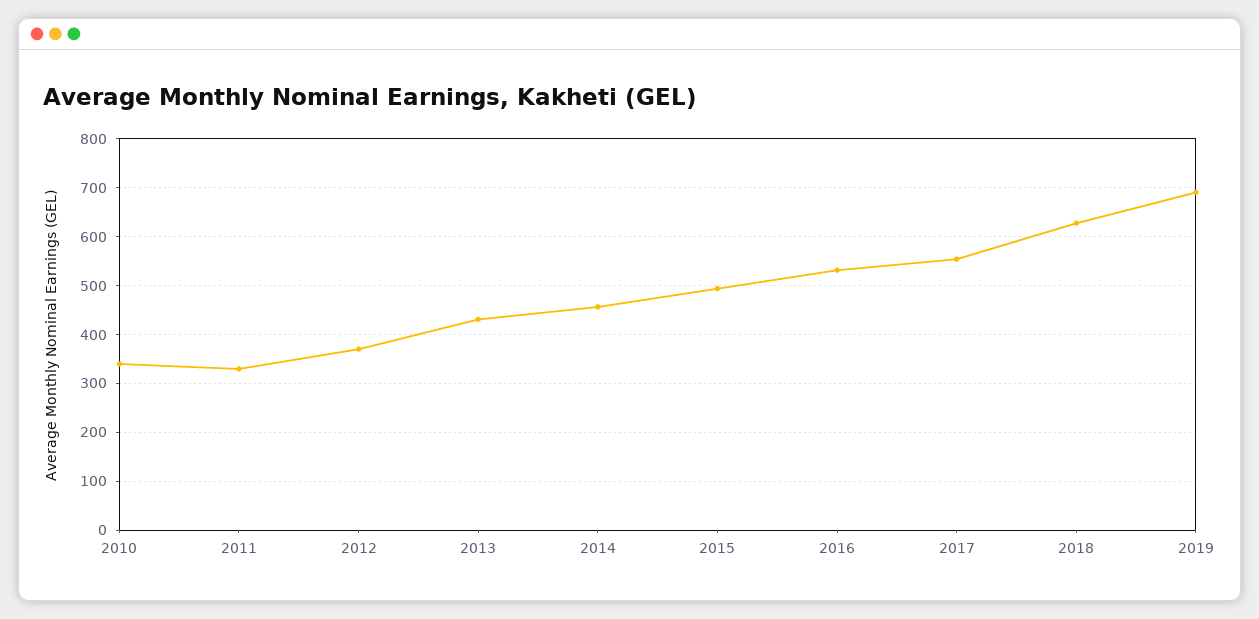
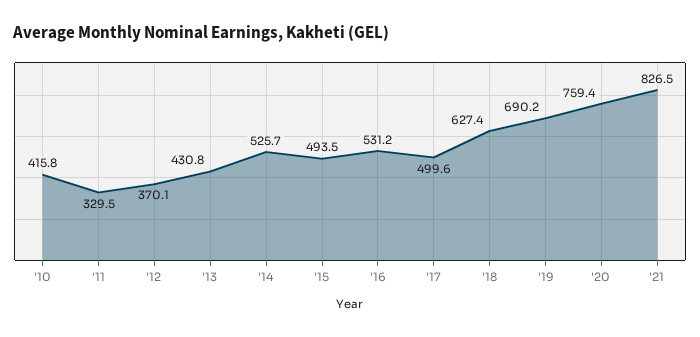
2010: 340 -> 415.8
2014: 460 -> 525.7
2017: 560 -> 499.6
'20: none -> 759.4
'21: none -> 826.5

